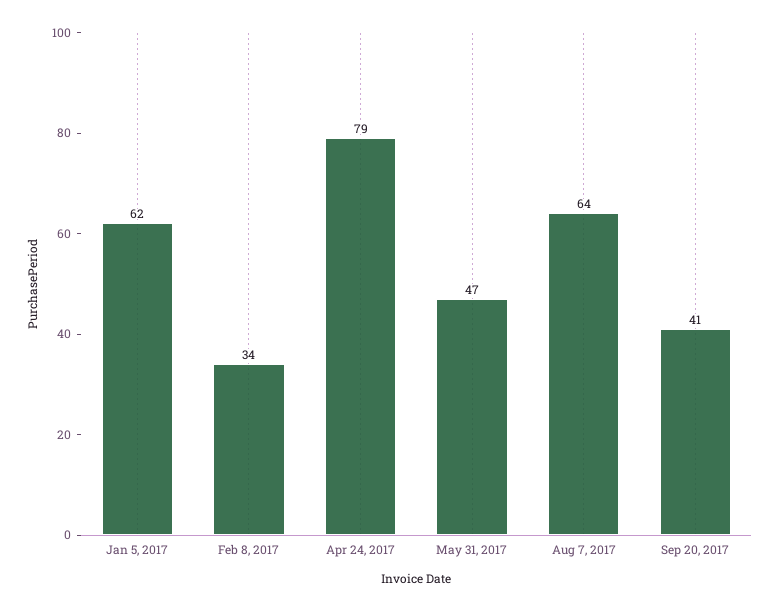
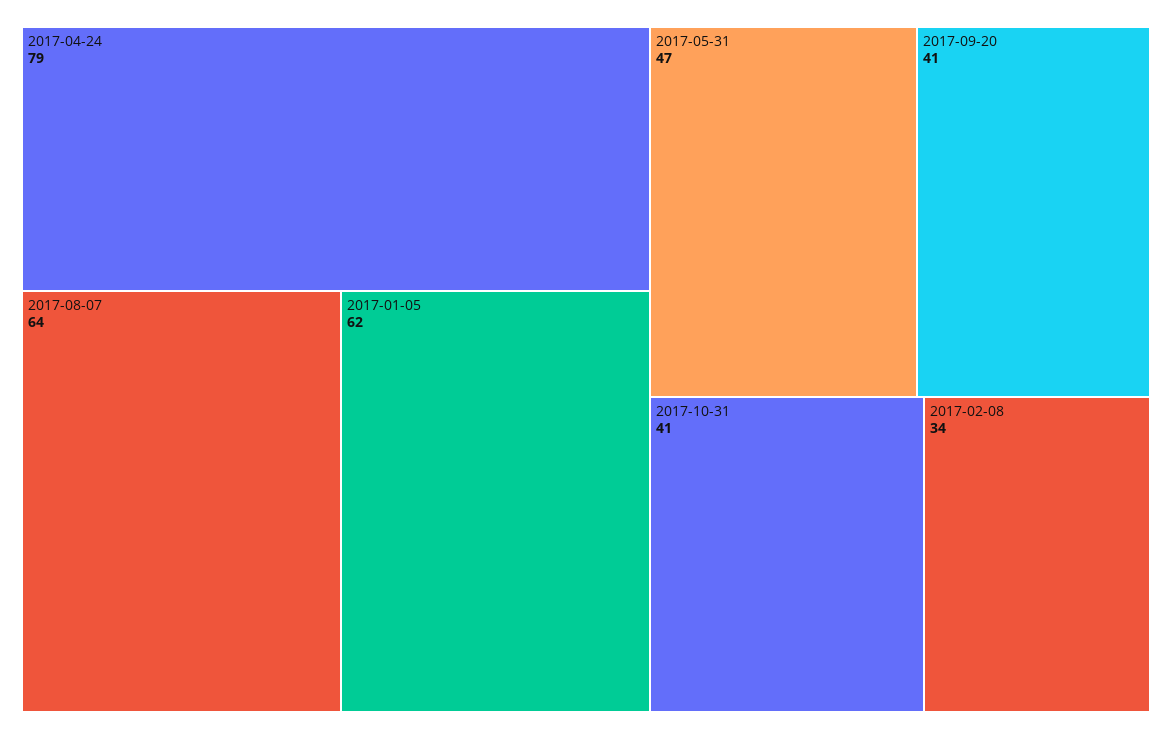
2017-10-31: none -> 41

